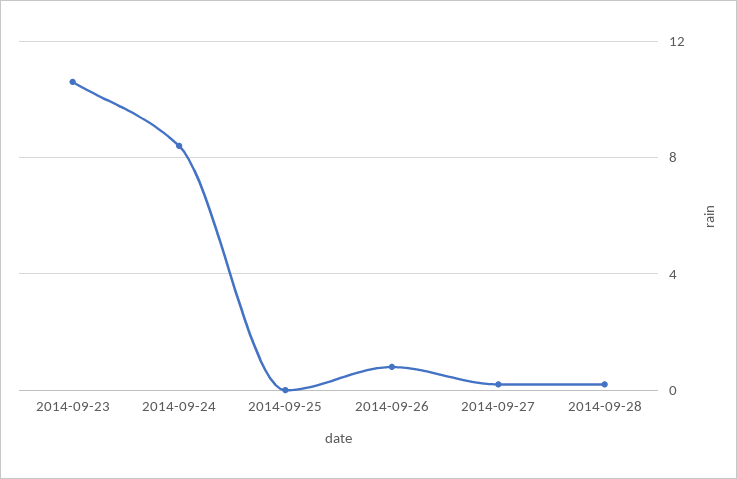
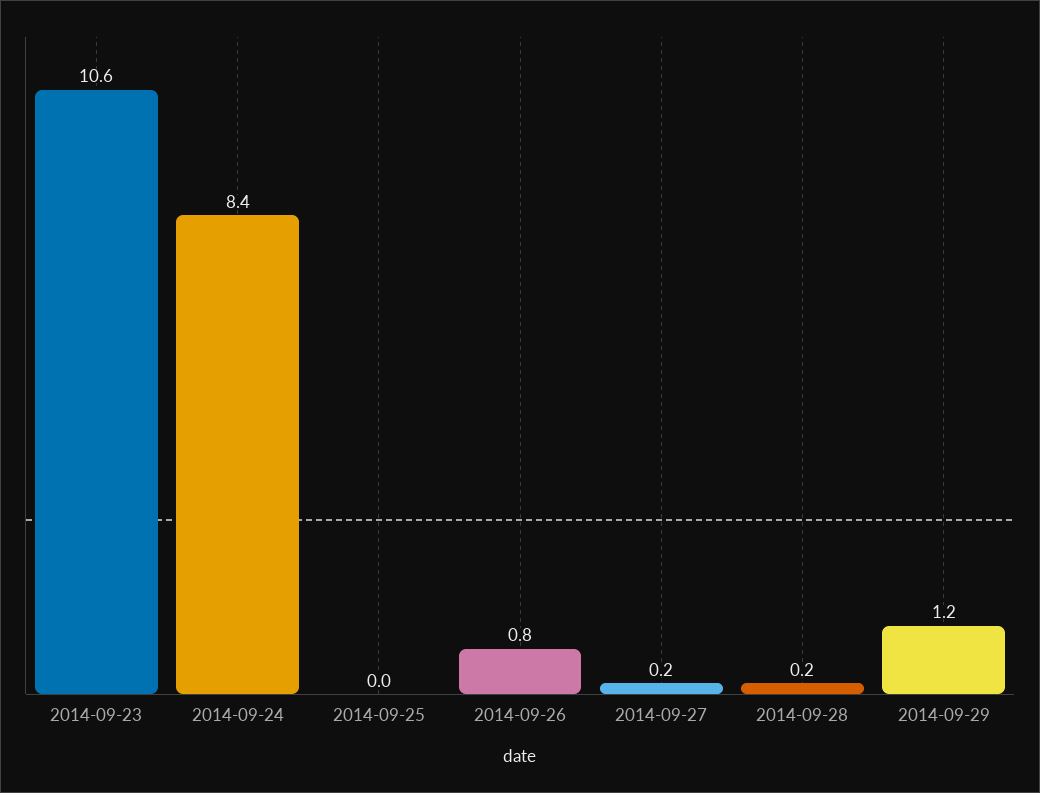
2014-09-29: none -> 1.2

